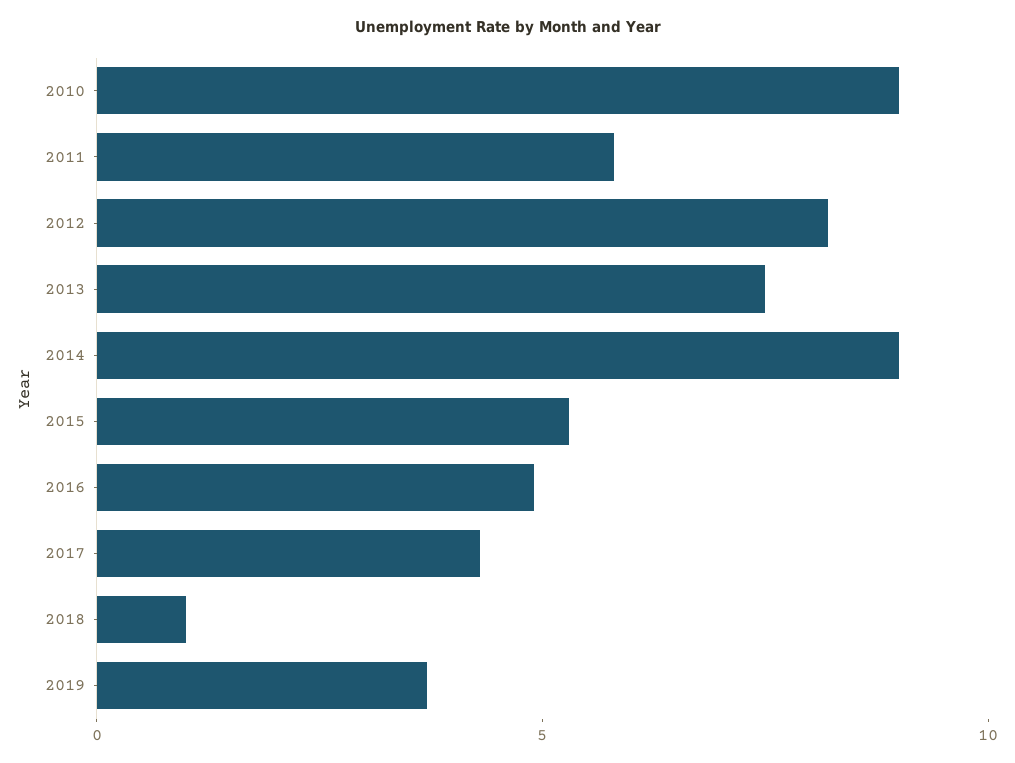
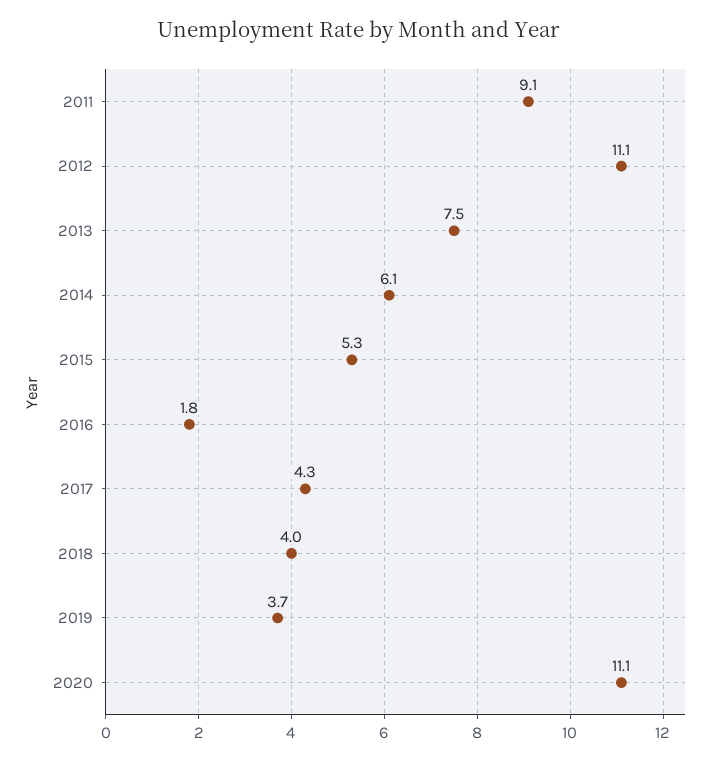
2010: 9 -> none
2011: 6 -> 9.1
2012: 8 -> 11.1
2014: 9 -> 6.1
2016: 5 -> 1.8
2018: 1 -> 4
2020: none -> 11.1

